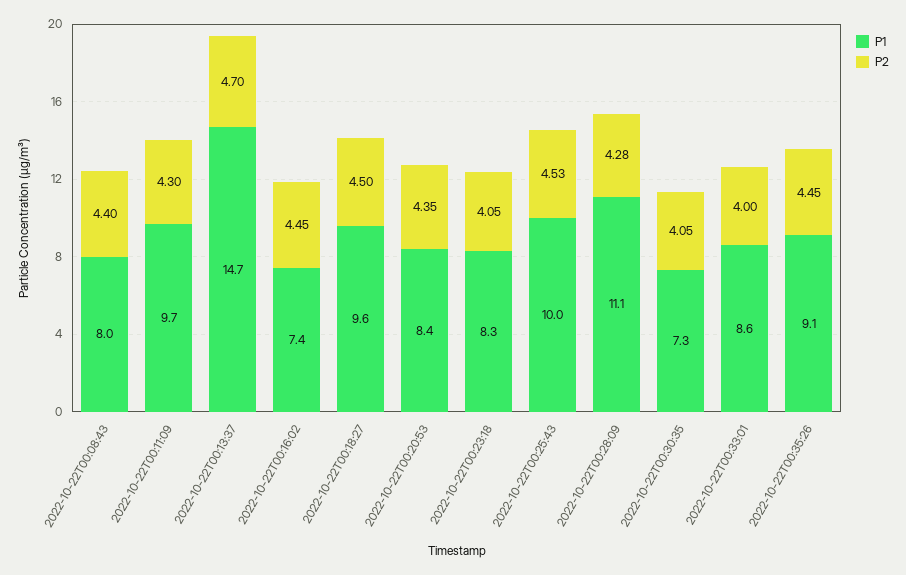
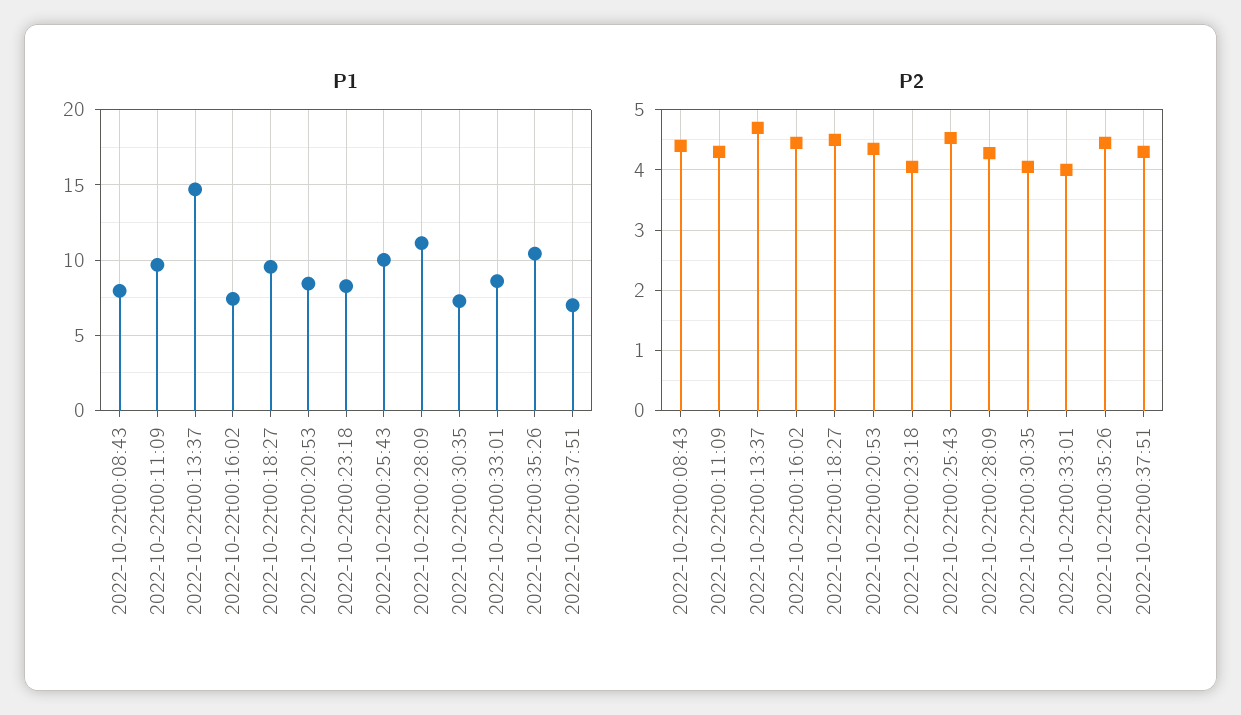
P1, 2022-10-22T00:35:26: 9.1 -> 10.5
P1, 2022-10-22t00:37:51: none -> 7
P2, 2022-10-22t00:37:51: none -> 4.3

